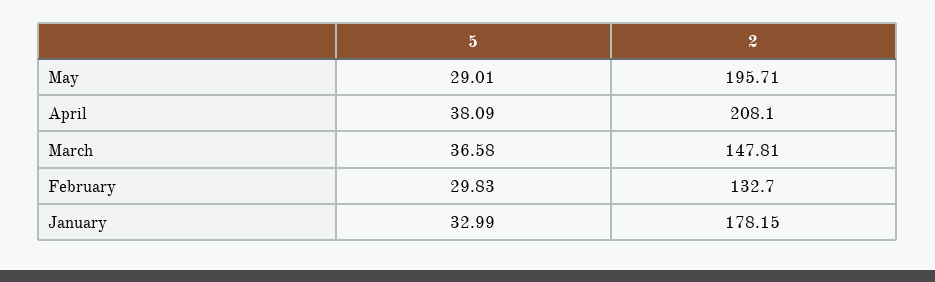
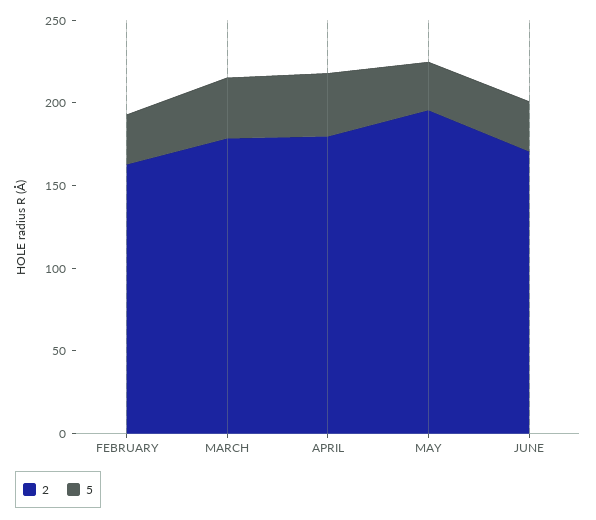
2, April: 208.1 -> 180
2, March: 147.81 -> 180
2, February: 132.7 -> 160
5, January: 32.99 -> none
2, January: 178.15 -> none
2, JUNE: none -> 170
5, JUNE: none -> 30

